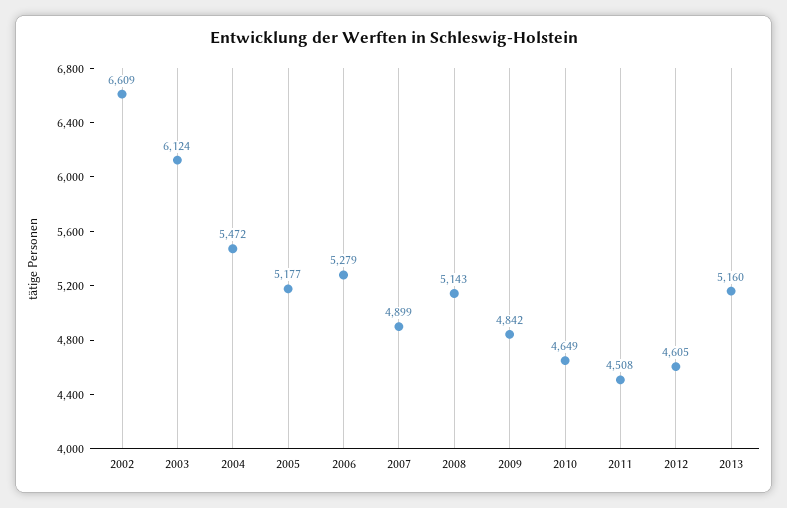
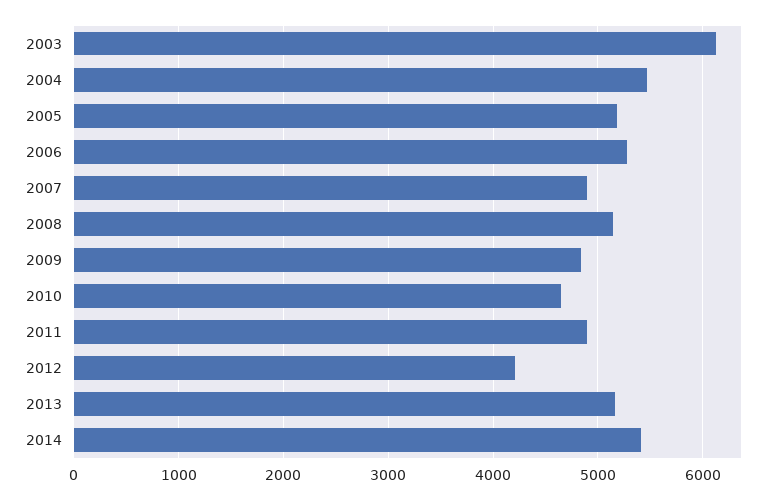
2002: 6609 -> none
2011: 4508 -> 4900
2012: 4605 -> 4200
2014: none -> 5400

